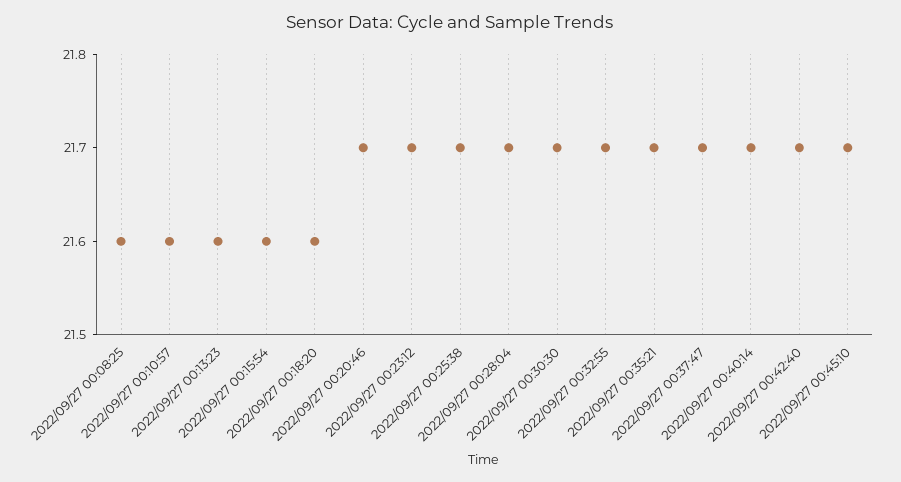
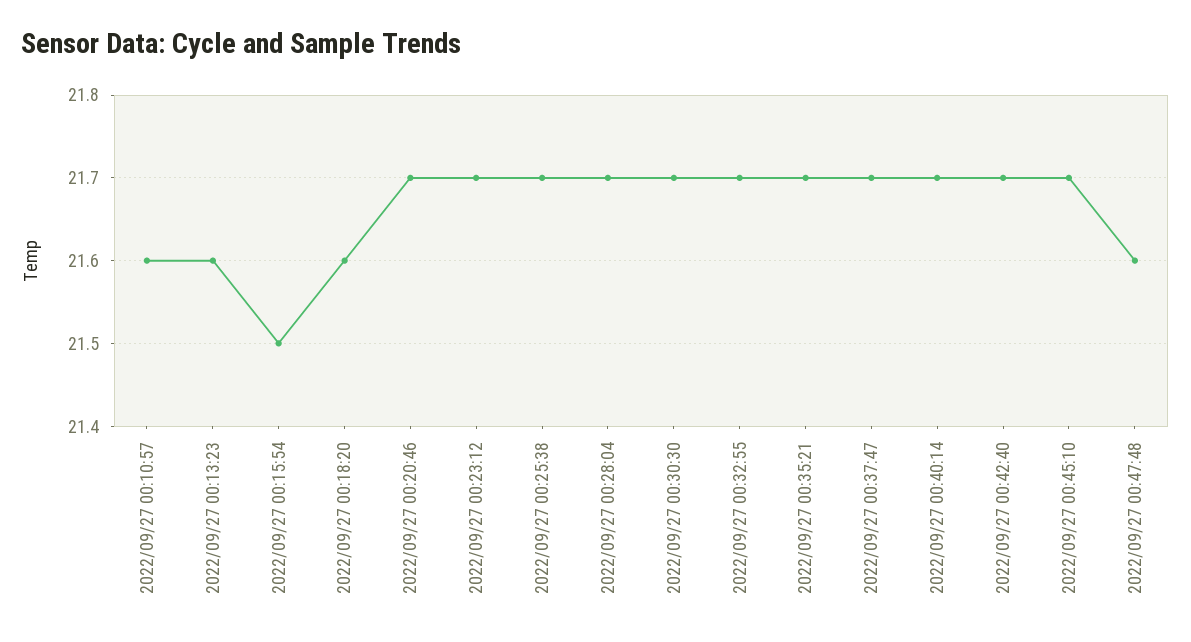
2022/09/27 00:08:25: 21.6 -> none
2022/09/27 00:15:54: 21.6 -> 21.5
2022/09/27 00:47:48: none -> 21.6

